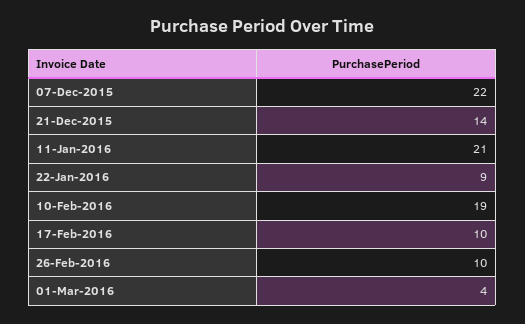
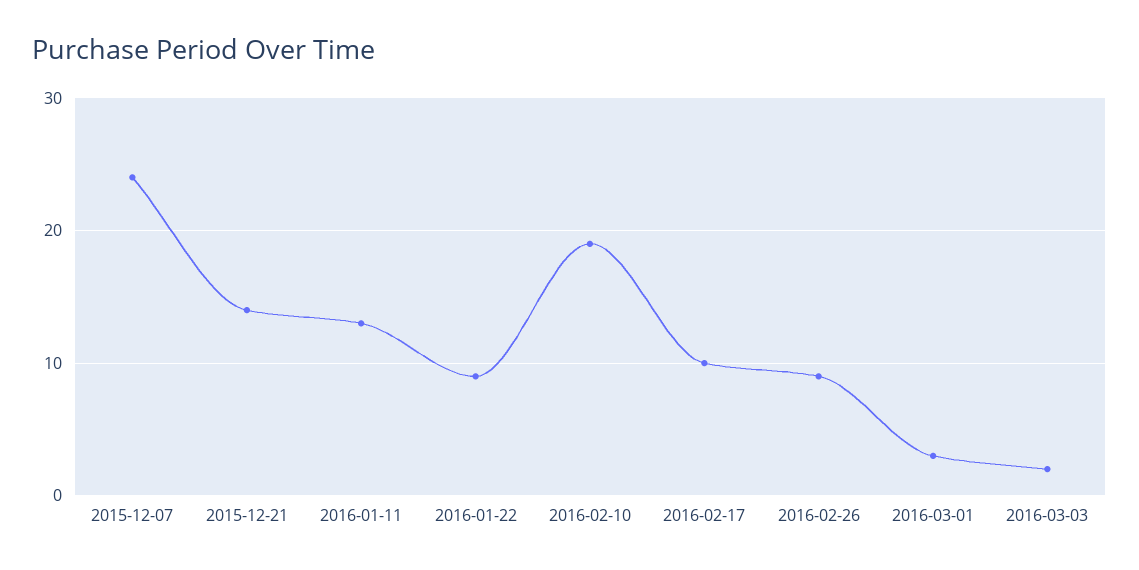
07-Dec-2015: 22 -> 24
11-Jan-2016: 21 -> 13
26-Feb-2016: 10 -> 9
01-Mar-2016: 4 -> 3
2016-03-03: none -> 2

